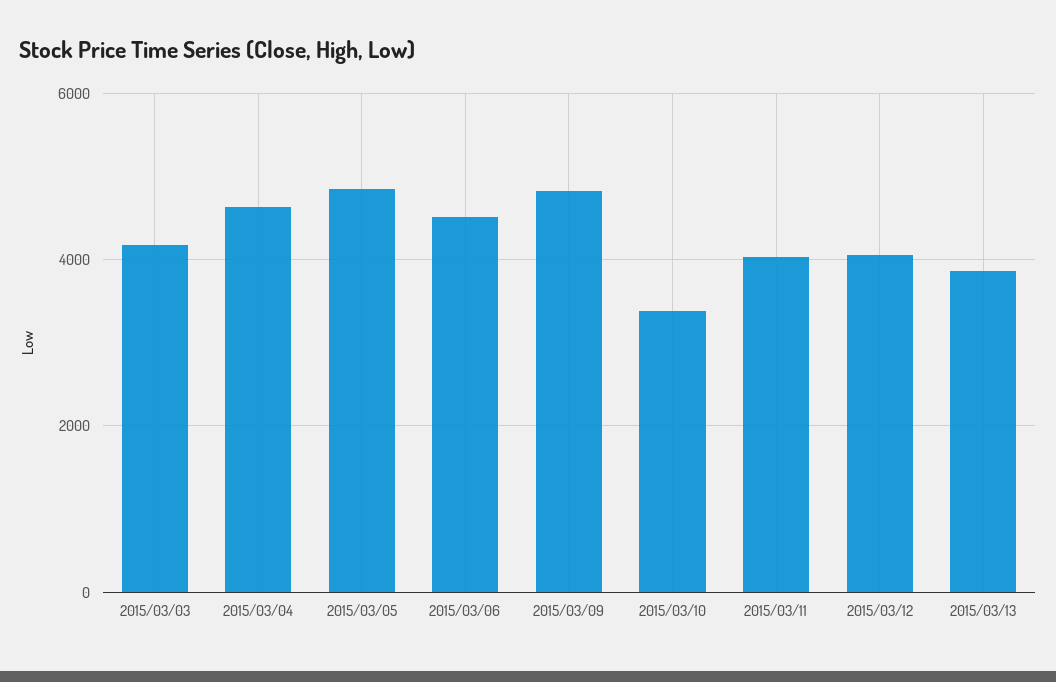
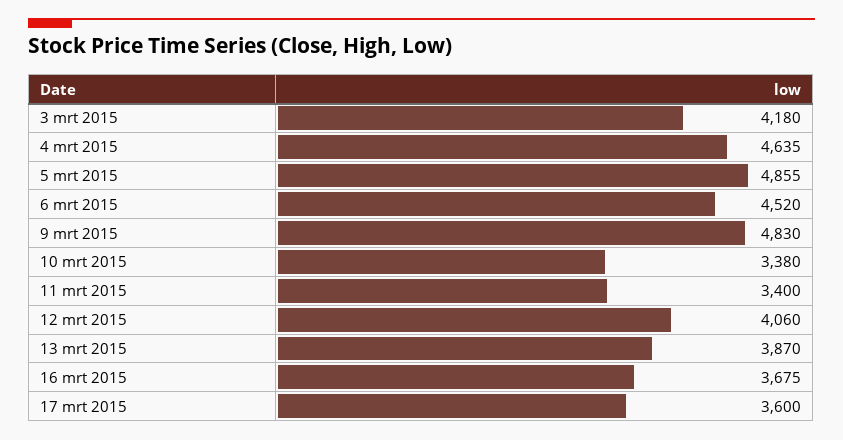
2015/03/11: 4000 -> 3400
16 mrt 2015: none -> 3675
17 mrt 2015: none -> 3600

